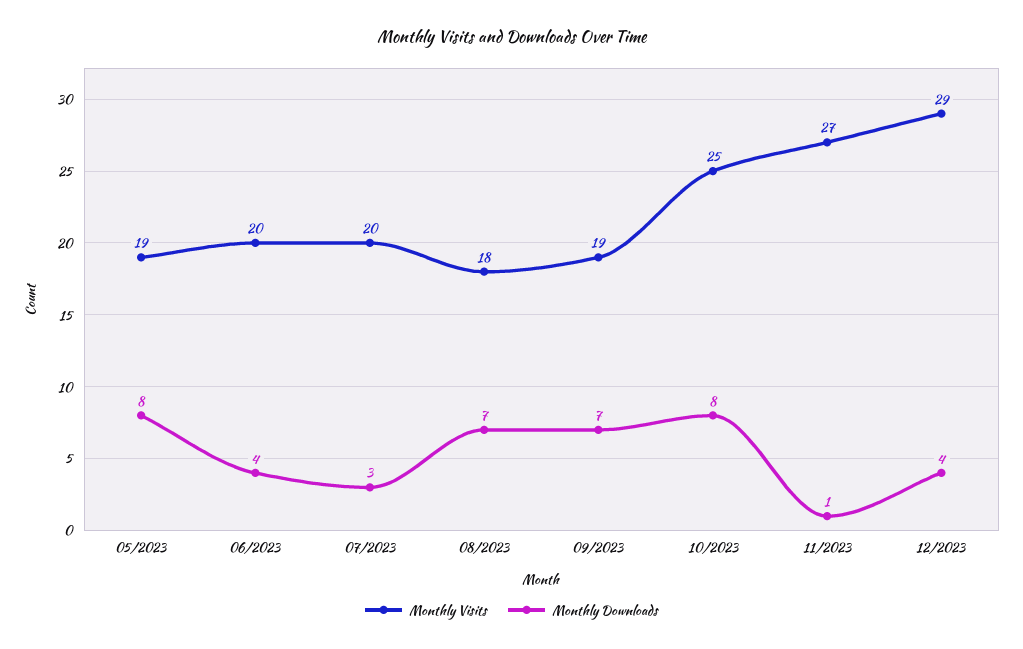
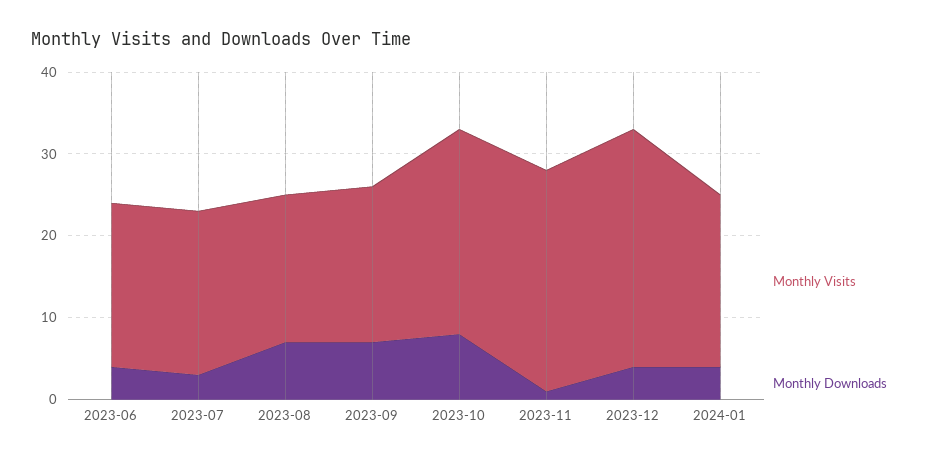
Monthly Visits, 05/2023: 19 -> none
Monthly Downloads, 05/2023: 8 -> none
Monthly Visits, 2024-01: none -> 21
Monthly Downloads, 2024-01: none -> 4

